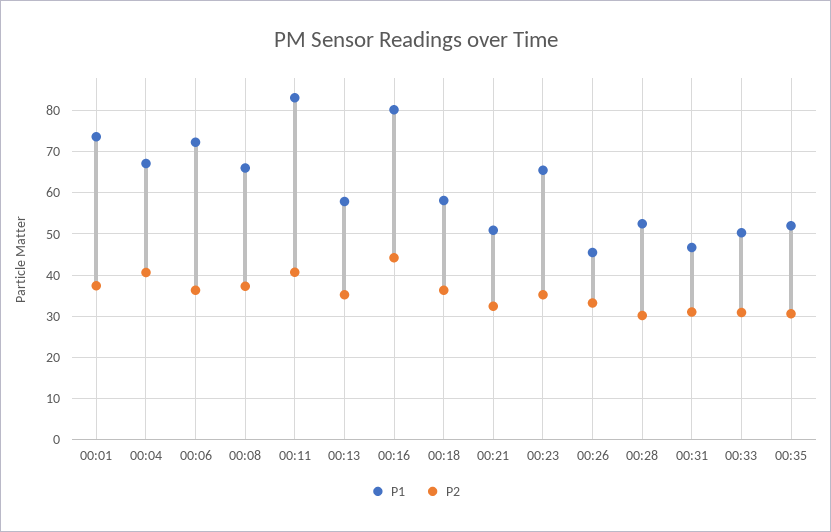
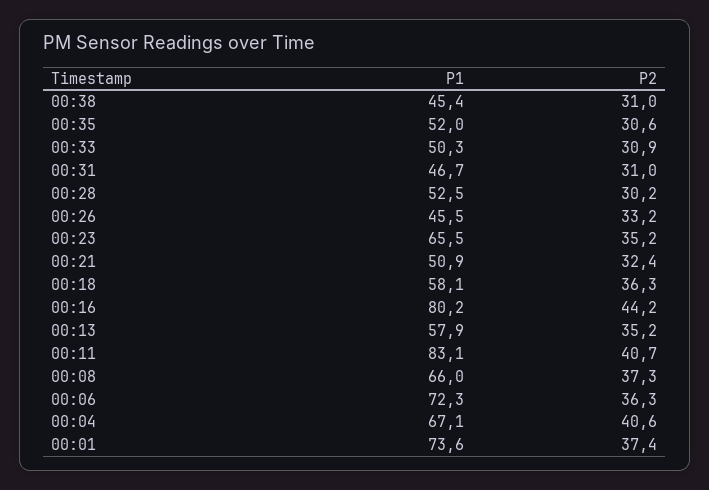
P1, 00:38: none -> 45.4
P2, 00:38: none -> 31

